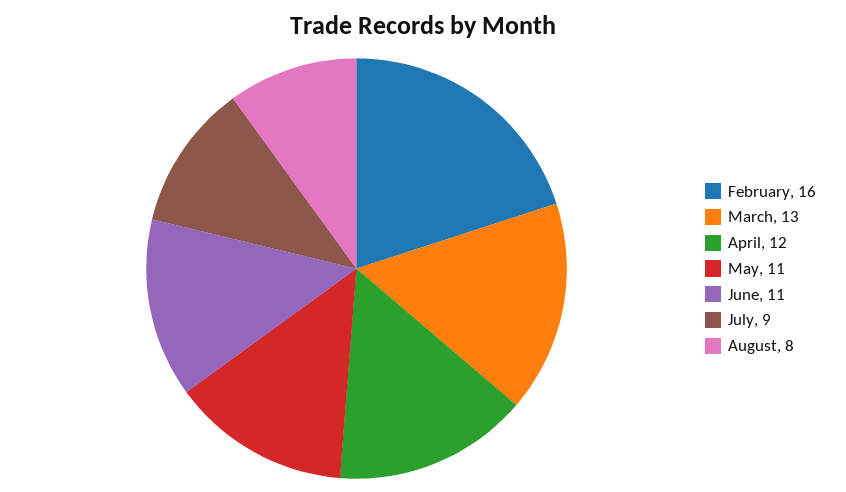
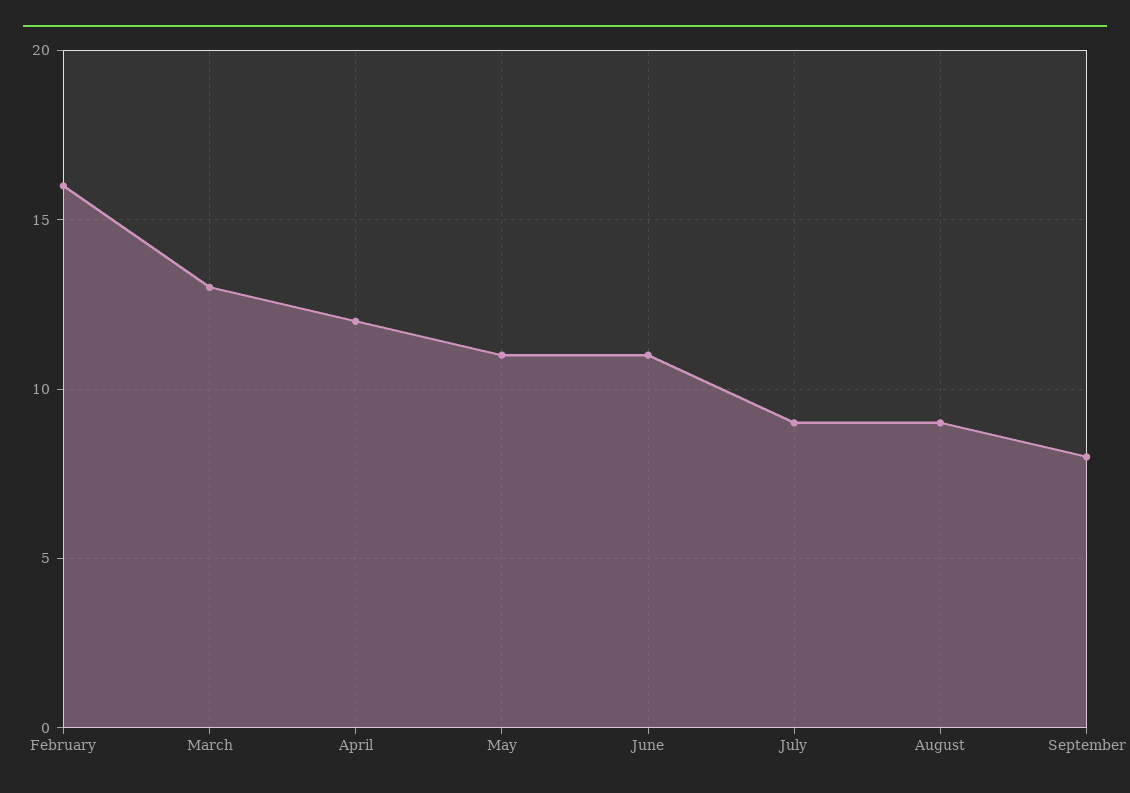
August: 8 -> 9
September: none -> 8

